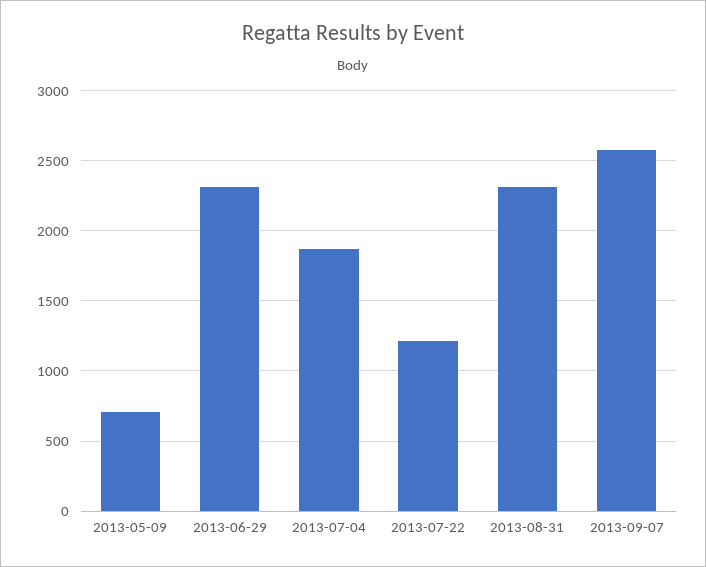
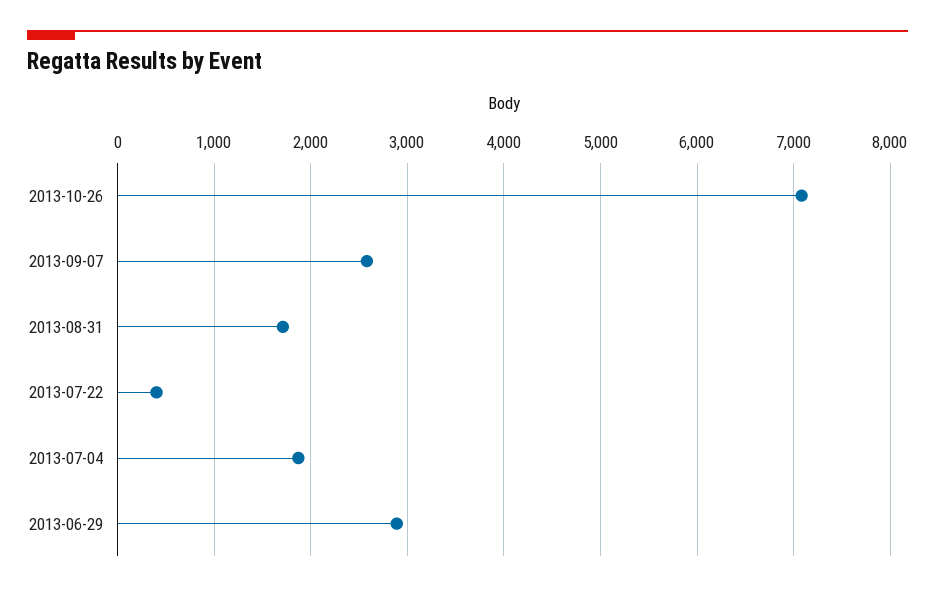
2013-05-09: 700 -> none
2013-06-29: 2300 -> 2900
2013-07-22: 1200 -> 400
2013-08-31: 2300 -> 1700
2013-10-26: none -> 7100

